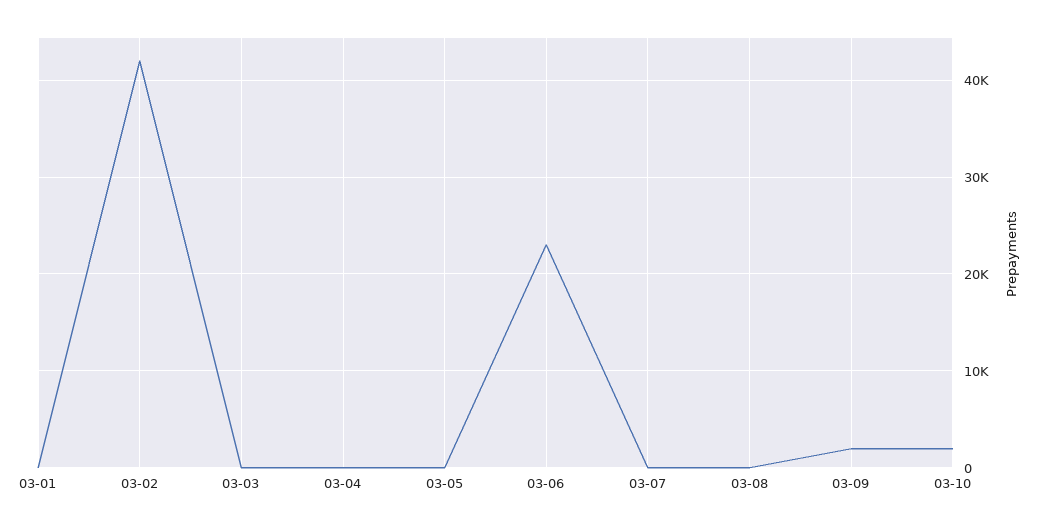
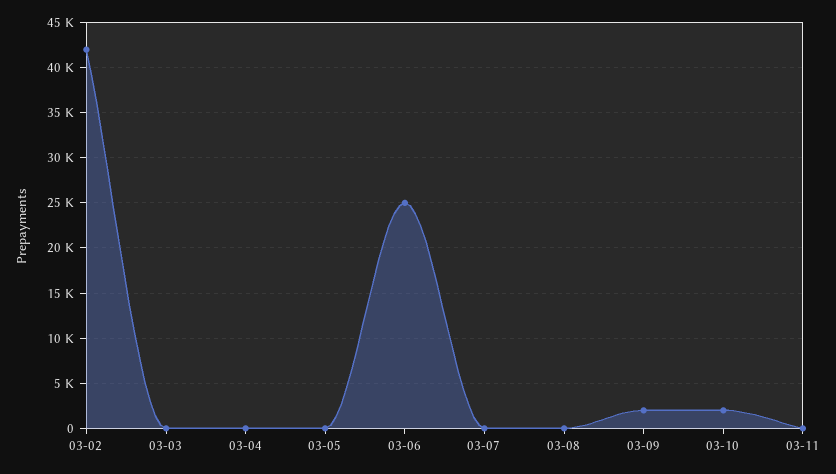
03-01: 0 -> none
03-06: 23000 -> 25000
03-11: none -> 0

